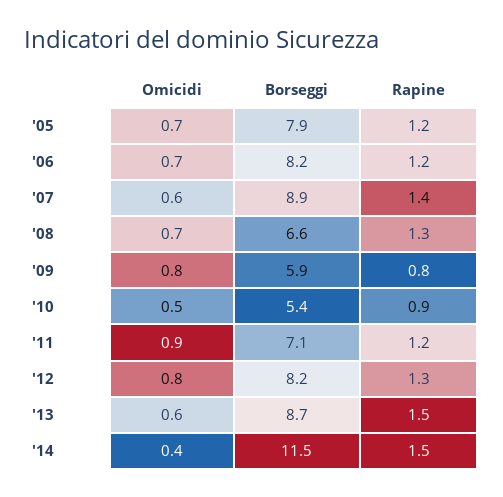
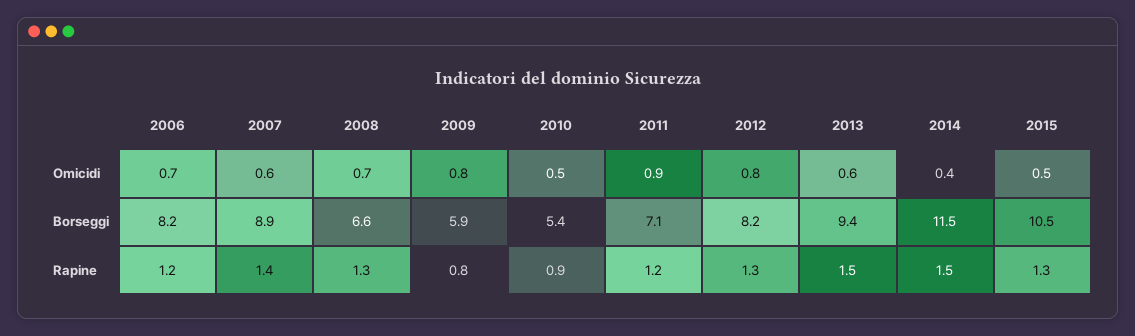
Omicidi, '05: 0.7 -> none
Borseggi, '05: 7.9 -> none
Rapine, '05: 1.2 -> none
Borseggi, '13: 8.7 -> 9.4
Omicidi, 2015: none -> 0.5
Borseggi, 2015: none -> 10.5
Rapine, 2015: none -> 1.3

